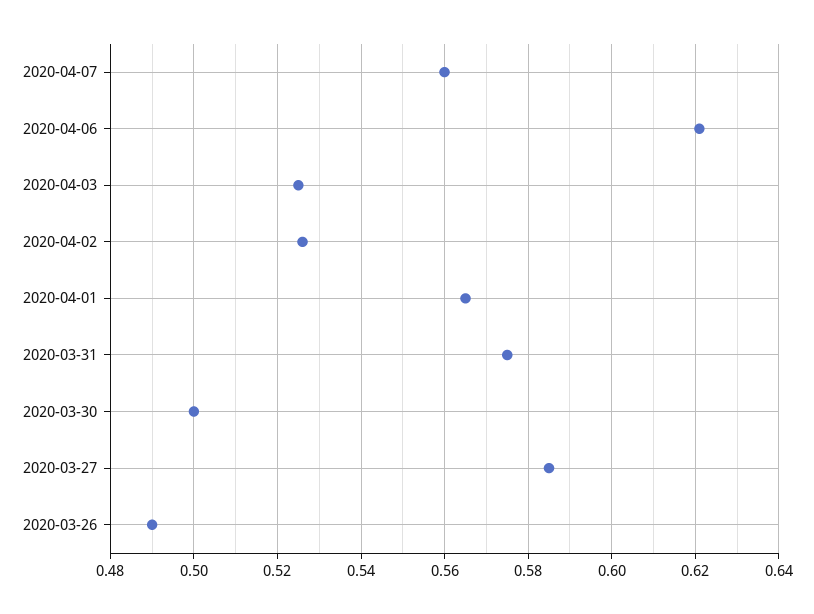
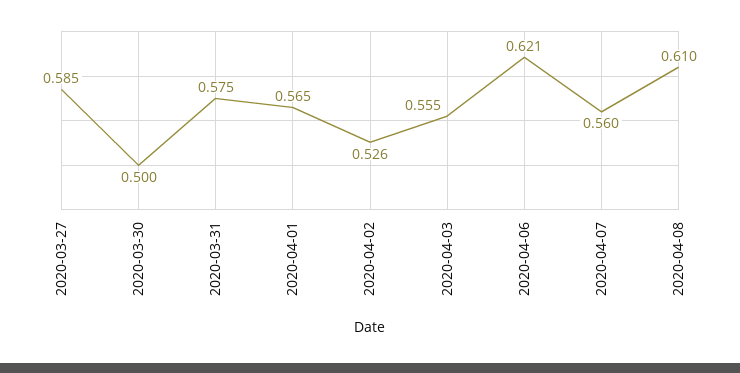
2020-04-03: 0.525 -> 0.555
2020-03-26: 0.49 -> none
2020-04-08: none -> 0.61

